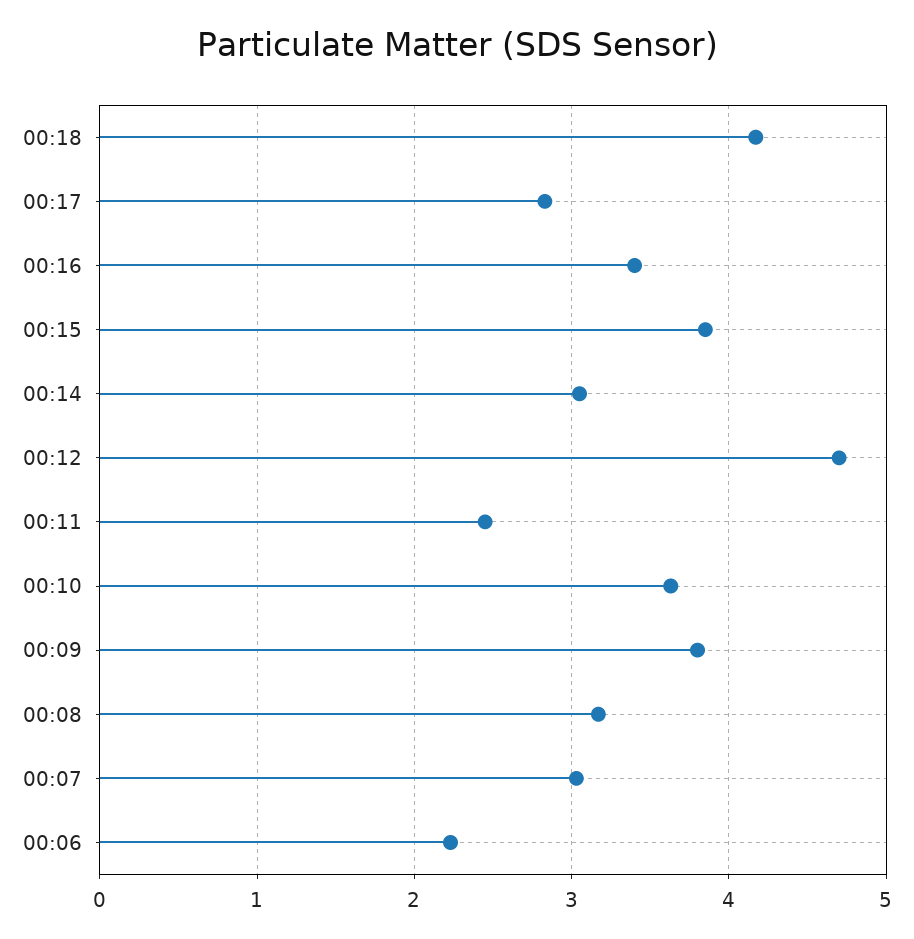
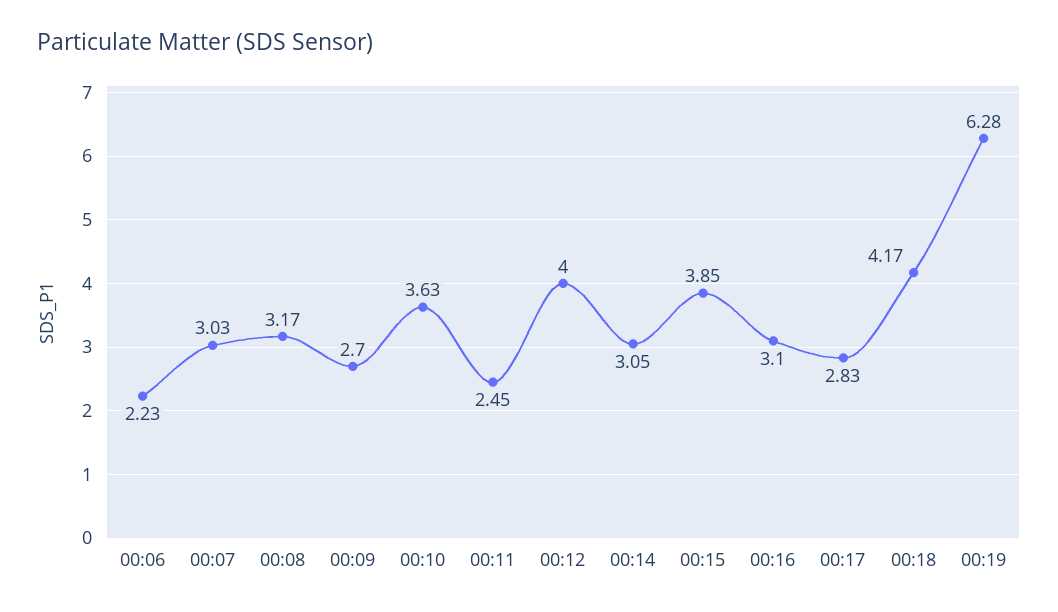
00:16: 3.4 -> 3.1
00:12: 4.7 -> 4
00:09: 3.8 -> 2.7
00:19: none -> 6.28

